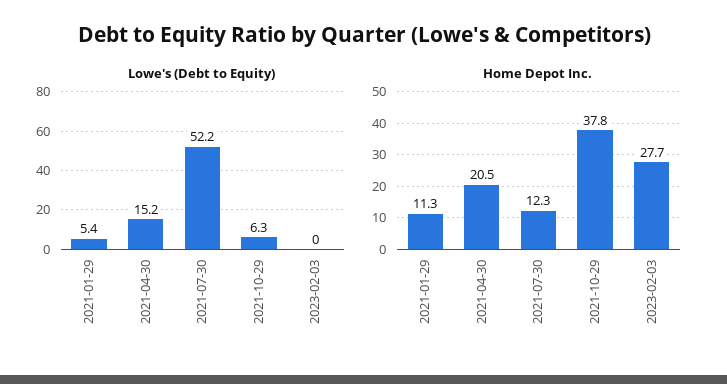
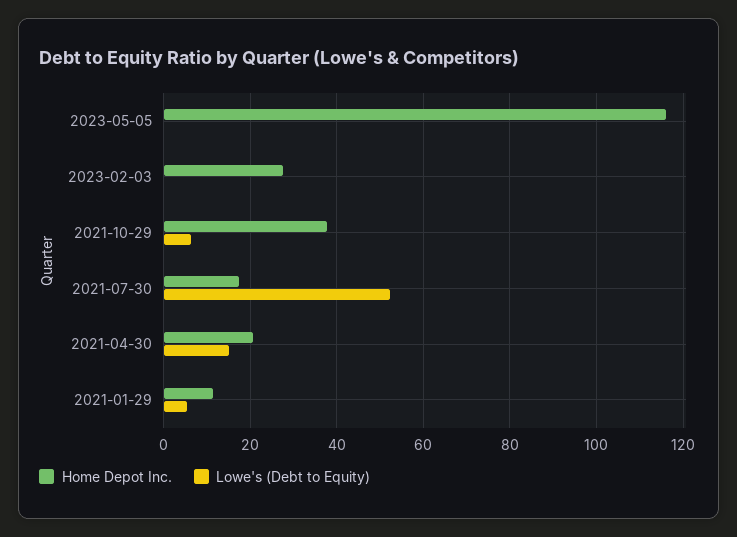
Home Depot Inc., 2021-07-30: 12.3 -> 18
Home Depot Inc., 2023-05-05: none -> 116
Lowe's (Debt to Equity), 2023-05-05: none -> 0

